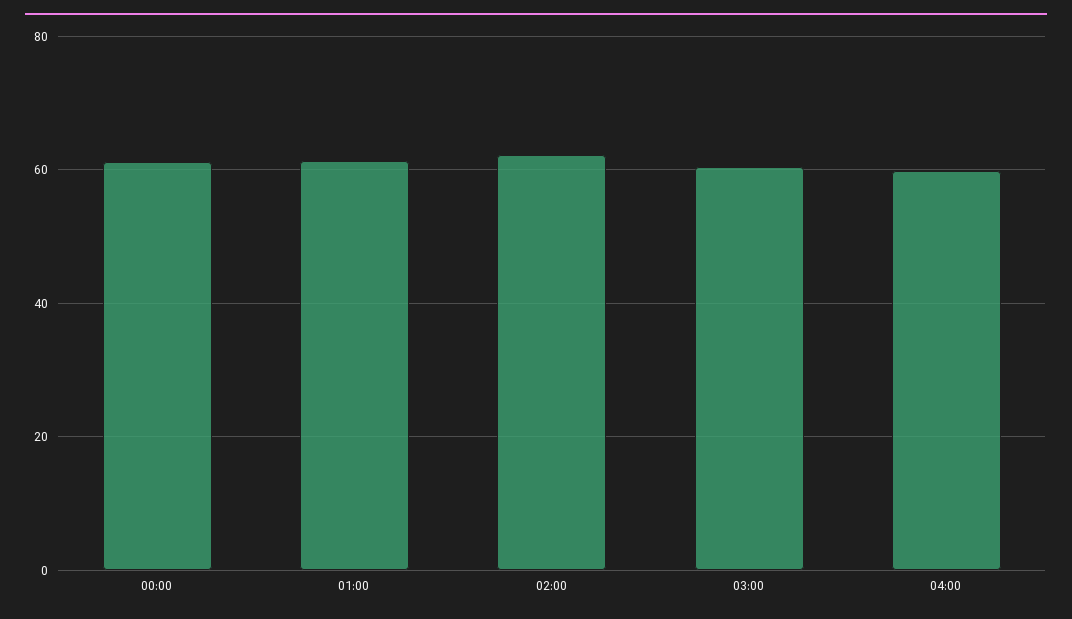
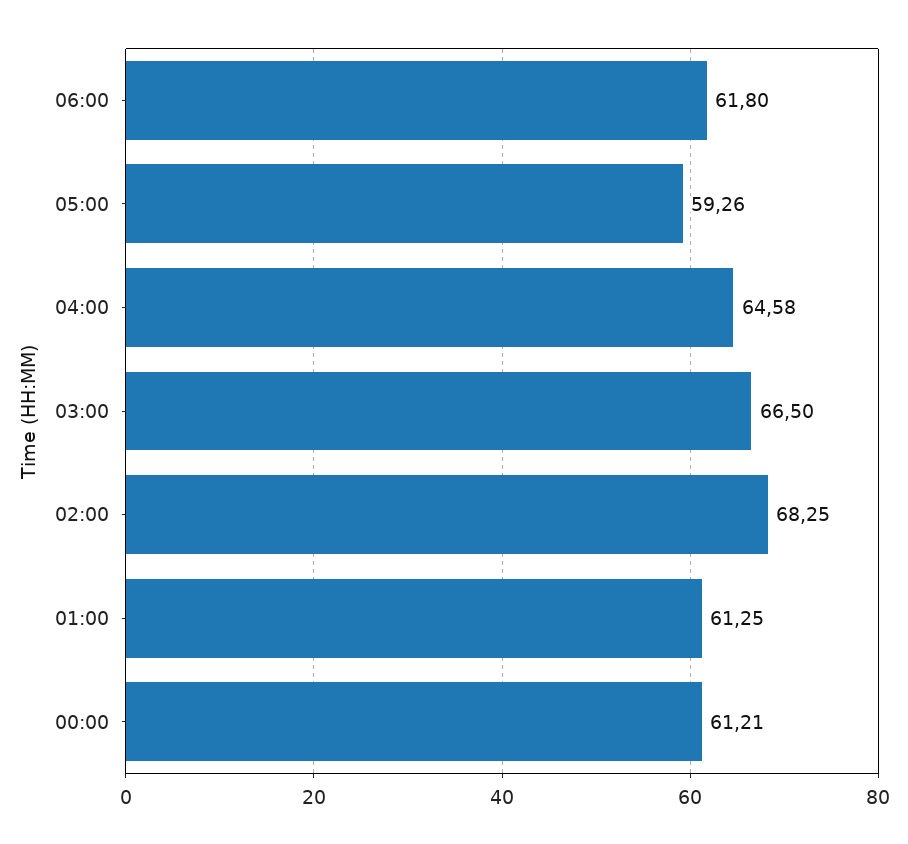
02:00: 62 -> 68.25
03:00: 60 -> 66.5
04:00: 60 -> 64.58
06:00: none -> 61.8
05:00: none -> 59.26

